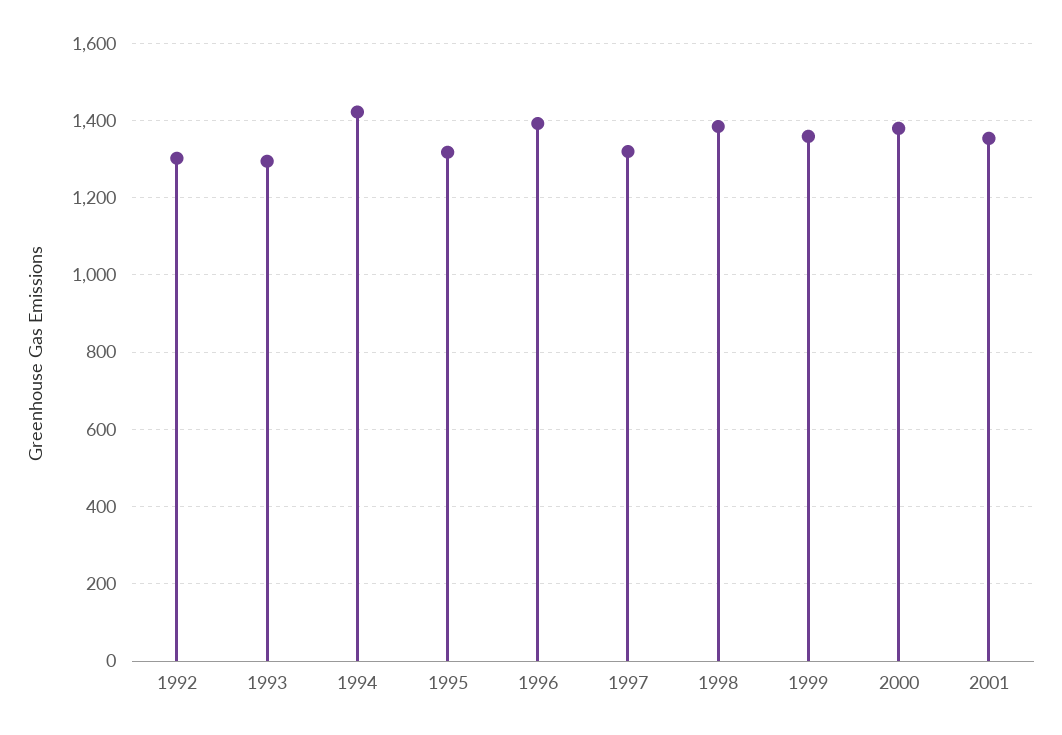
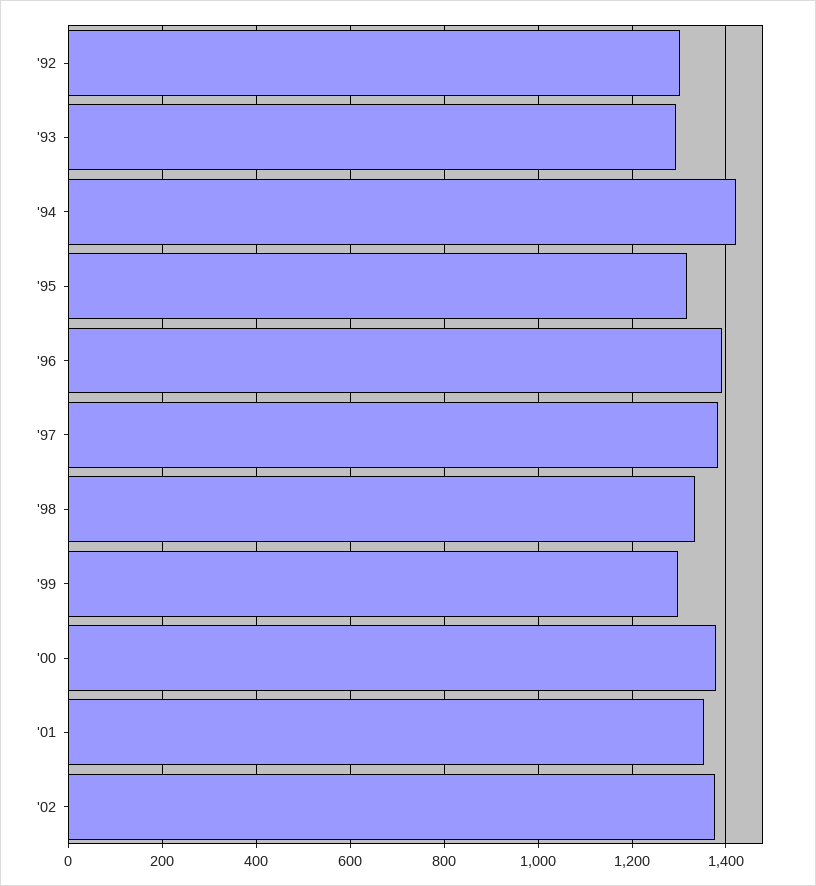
1997: 1320 -> 1380
1998: 1380 -> 1340
1999: 1360 -> 1300
'02: none -> 1380

